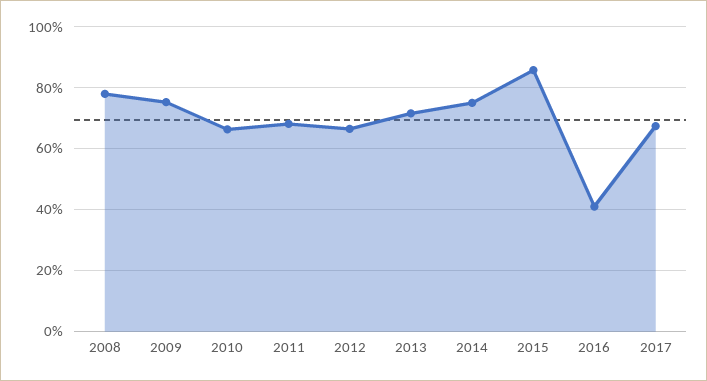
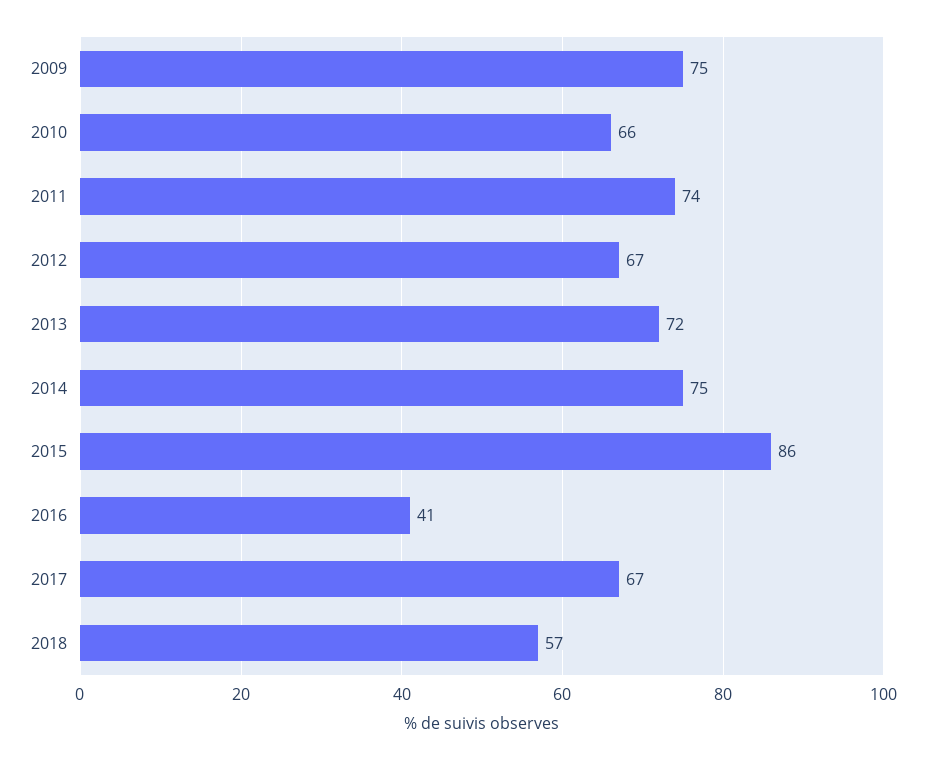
2008: 78 -> none
2011: 68 -> 74
2018: none -> 57

